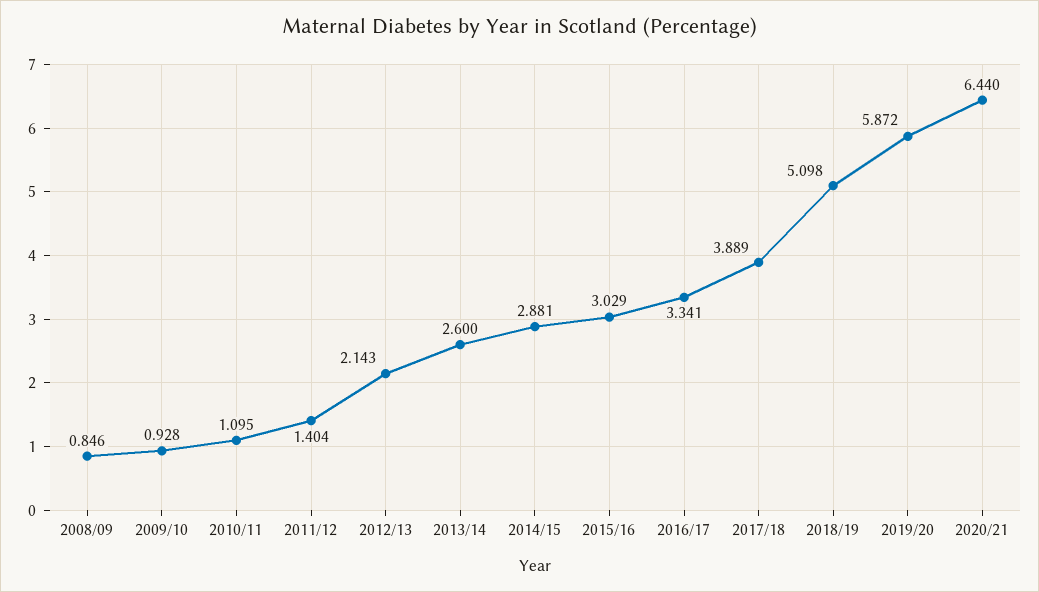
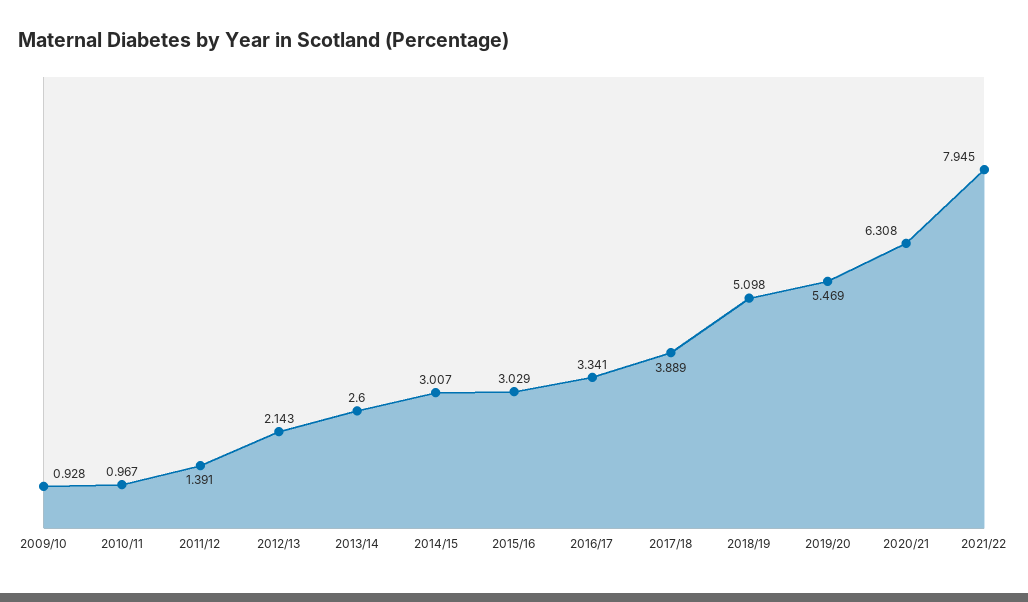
2008/09: 0.846 -> none
2010/11: 1.095 -> 0.967
2011/12: 1.404 -> 1.391
2014/15: 2.881 -> 3.007
2019/20: 5.872 -> 5.469
2020/21: 6.44 -> 6.308
2021/22: none -> 7.945

